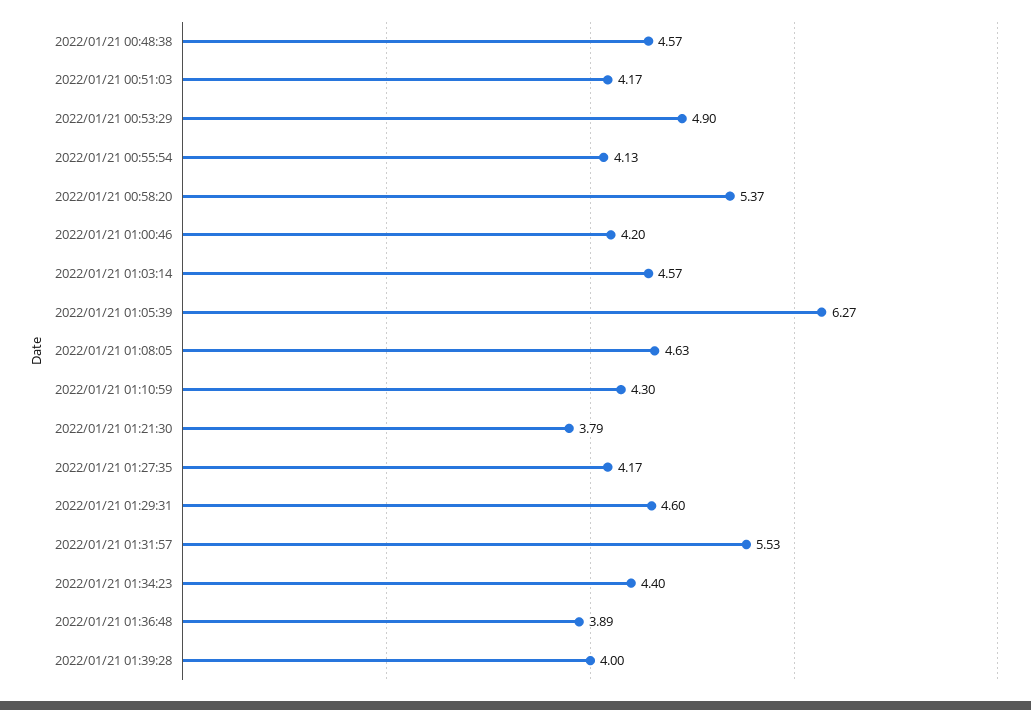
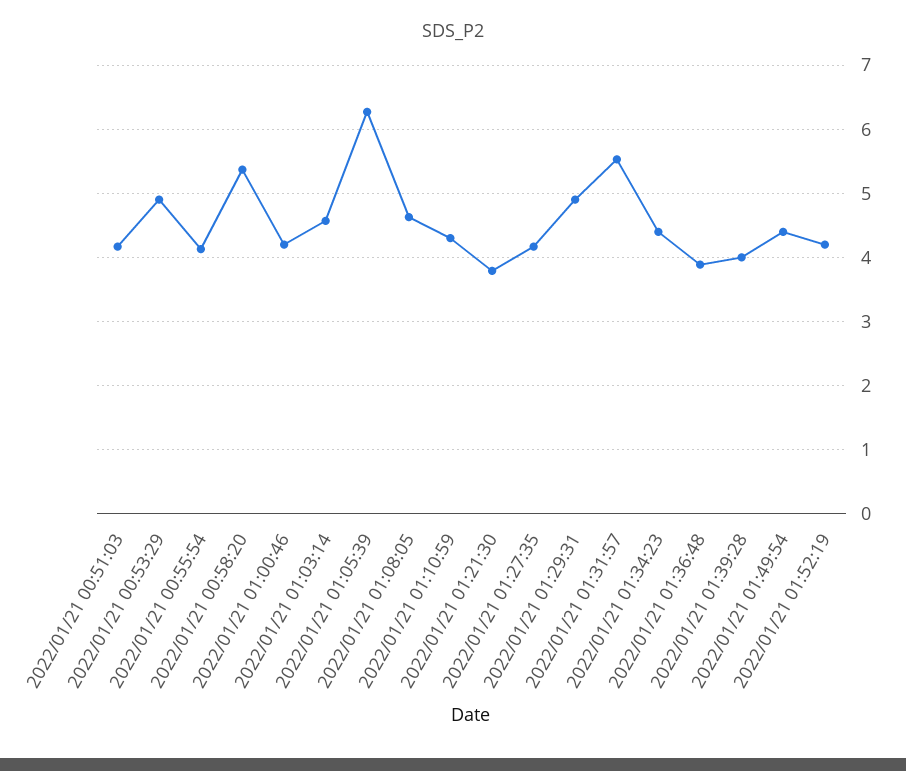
2022/01/21 00:48:38: 4.57 -> none
2022/01/21 01:29:31: 4.6 -> 4.9
2022/01/21 01:49:54: none -> 4.4
2022/01/21 01:52:19: none -> 4.2

